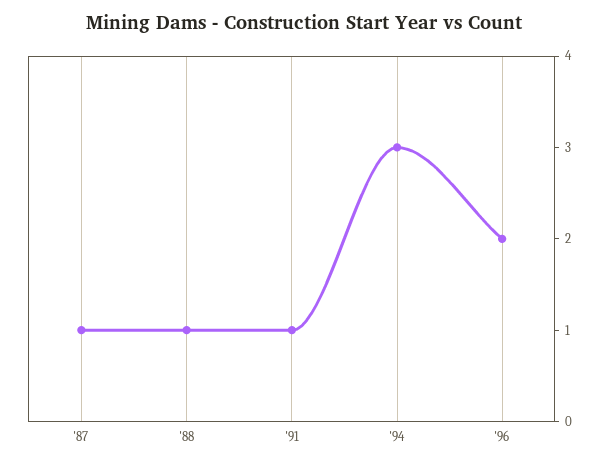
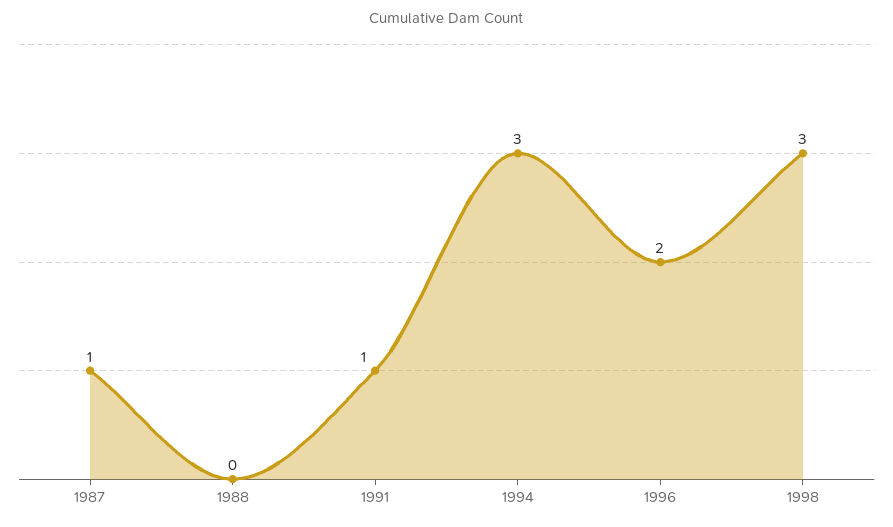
'88: 1 -> 0
1998: none -> 3

